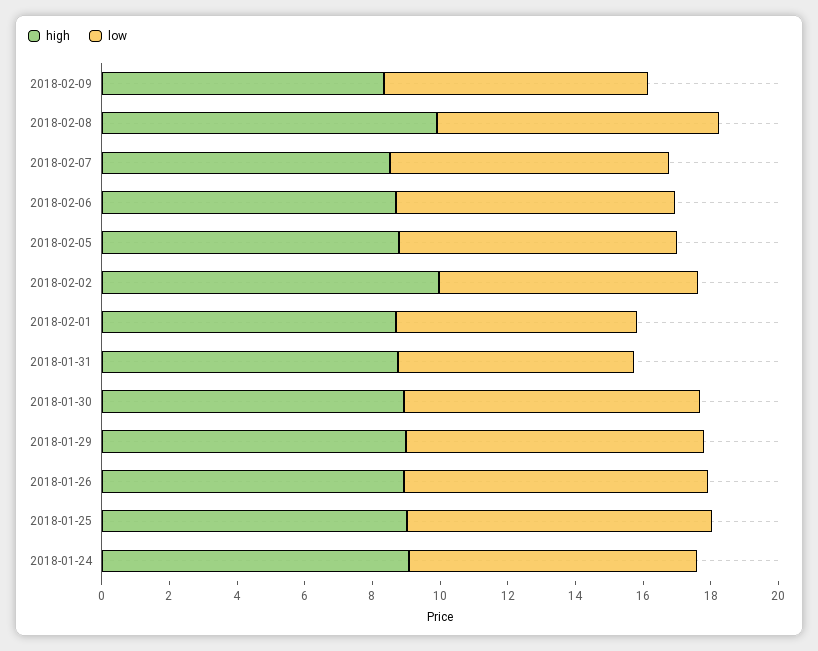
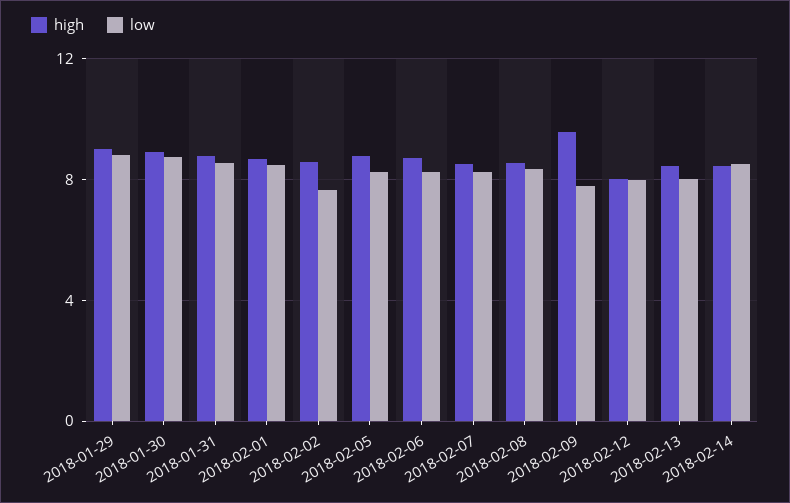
high, 2018-02-09: 8.5 -> 9.5
high, 2018-02-08: 10 -> 8.5
high, 2018-02-02: 10 -> 8.5
low, 2018-02-01: 7 -> 8.5
low, 2018-01-31: 7 -> 8.5
high, 2018-01-26: 9 -> none
low, 2018-01-26: 9 -> none
high, 2018-01-25: 9 -> none
low, 2018-01-25: 9 -> none
high, 2018-01-24: 9 -> none
low, 2018-01-24: 8.5 -> none
high, 2018-02-12: none -> 8
low, 2018-02-12: none -> 8
high, 2018-02-13: none -> 8.5
low, 2018-02-13: none -> 8
high, 2018-02-14: none -> 8.5
low, 2018-02-14: none -> 8.5

